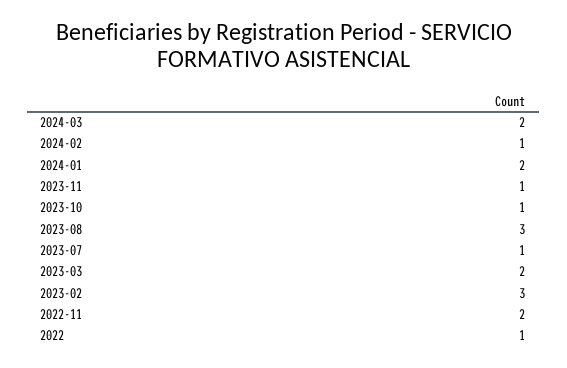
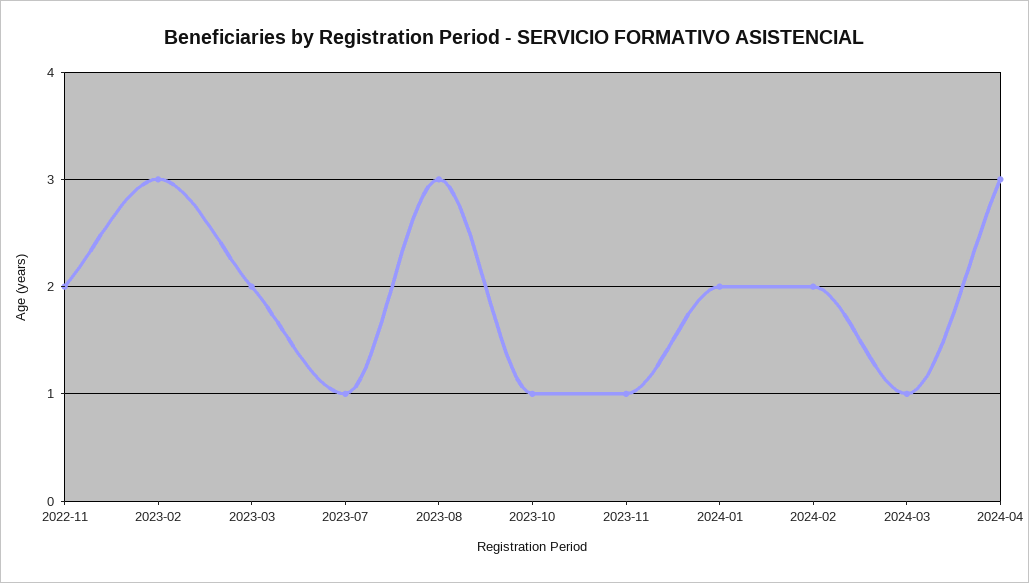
2024-03: 2 -> 1
2024-02: 1 -> 2
2022: 1 -> none
2024-04: none -> 3

